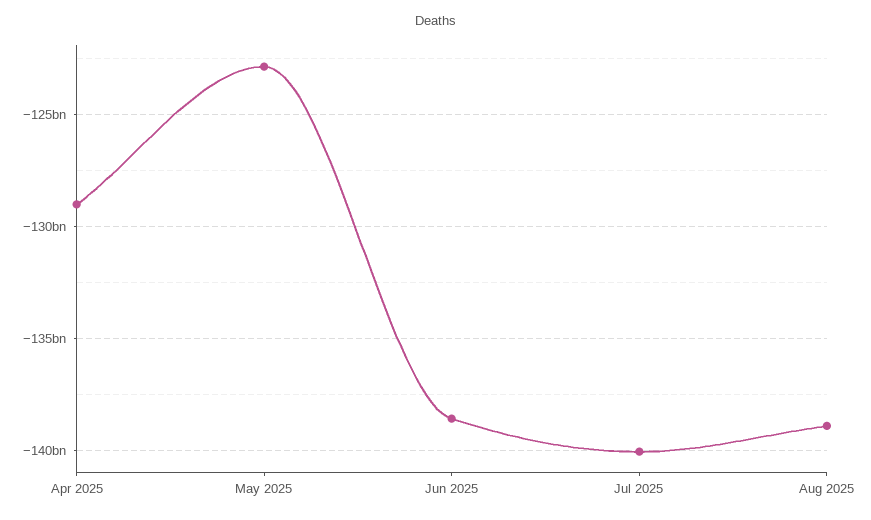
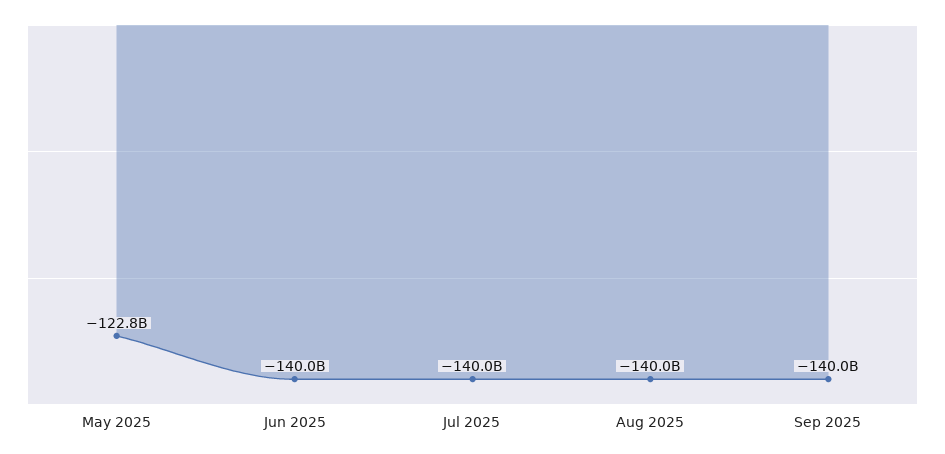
Apr 2025: -129000000000 -> none
Jun 2025: -138500000000 -> -140000000000
Aug 2025: -139000000000 -> -140000000000
Sep 2025: none -> -140000000000

